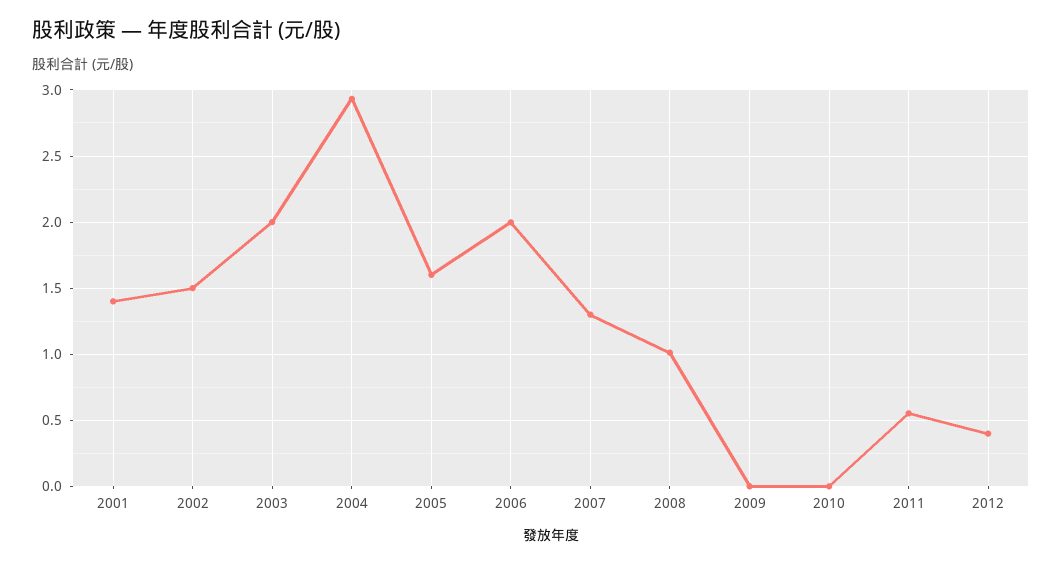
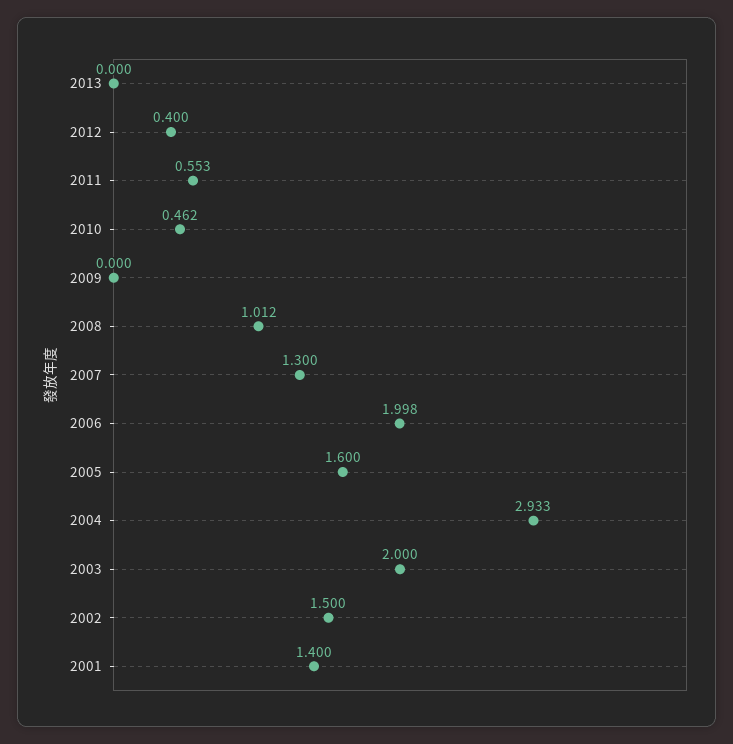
2010: 0 -> 0.462
2013: none -> 0

